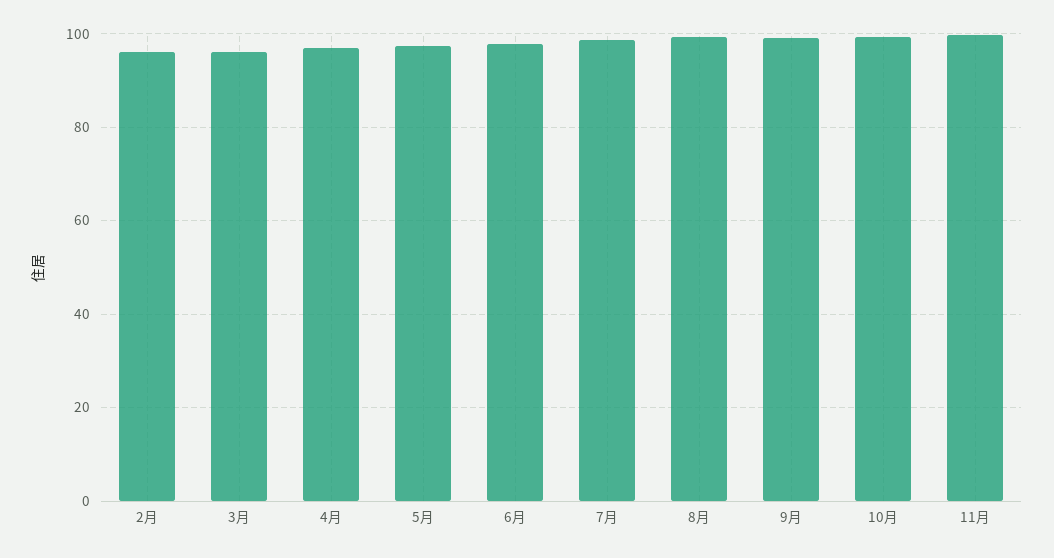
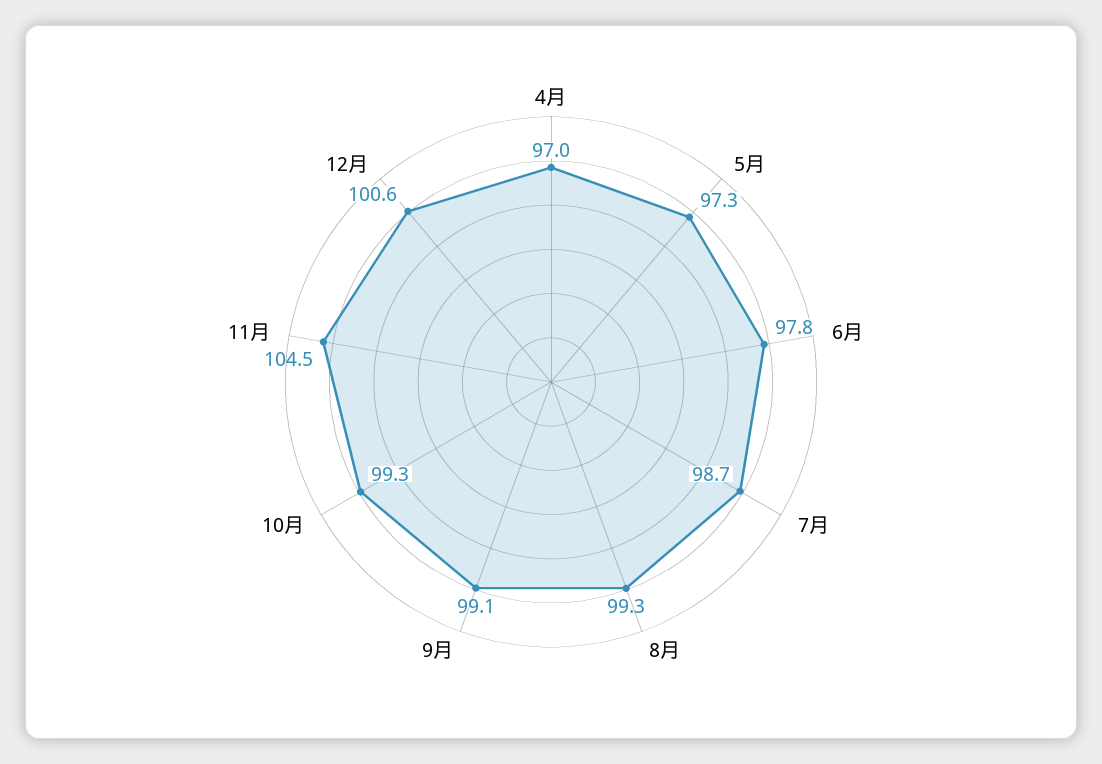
2月: 96 -> none
3月: 96 -> none
11月: 100 -> 104.5
12月: none -> 100.6

